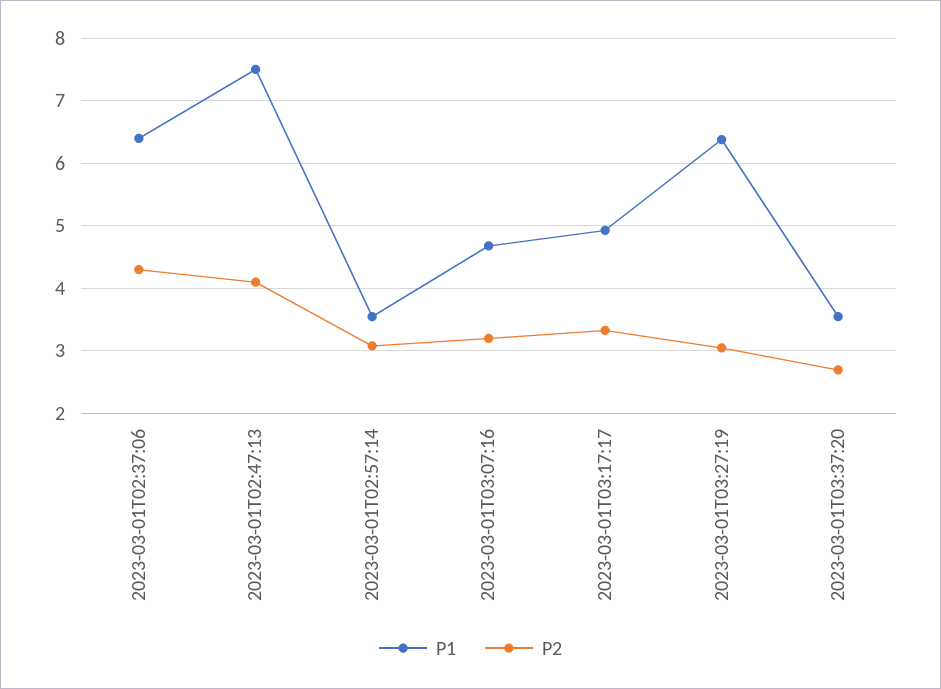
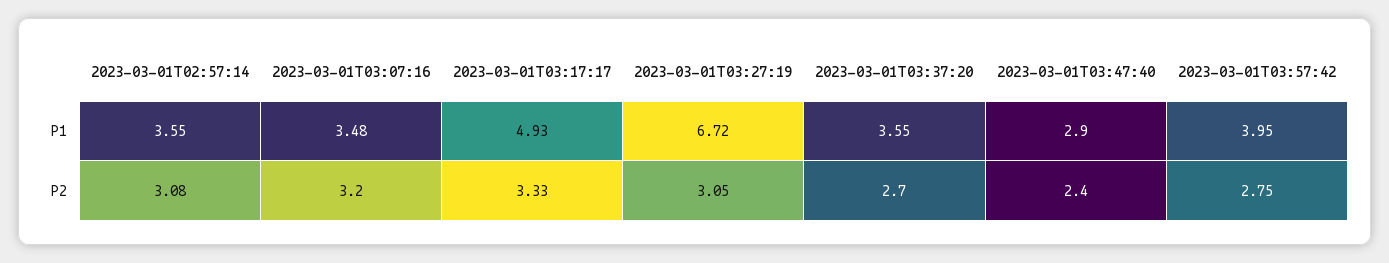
P1, 2023-03-01T02:37:06: 6.4 -> none
P2, 2023-03-01T02:37:06: 4.3 -> none
P1, 2023-03-01T02:47:13: 7.5 -> none
P2, 2023-03-01T02:47:13: 4.1 -> none
P1, 2023-03-01T03:07:16: 4.7 -> 3.48
P1, 2023-03-01T03:27:19: 6.4 -> 6.72
P1, 2023-03-01T03:47:40: none -> 2.9
P1, 2023-03-01T03:57:42: none -> 3.95
P2, 2023-03-01T03:47:40: none -> 2.4
P2, 2023-03-01T03:57:42: none -> 2.75

